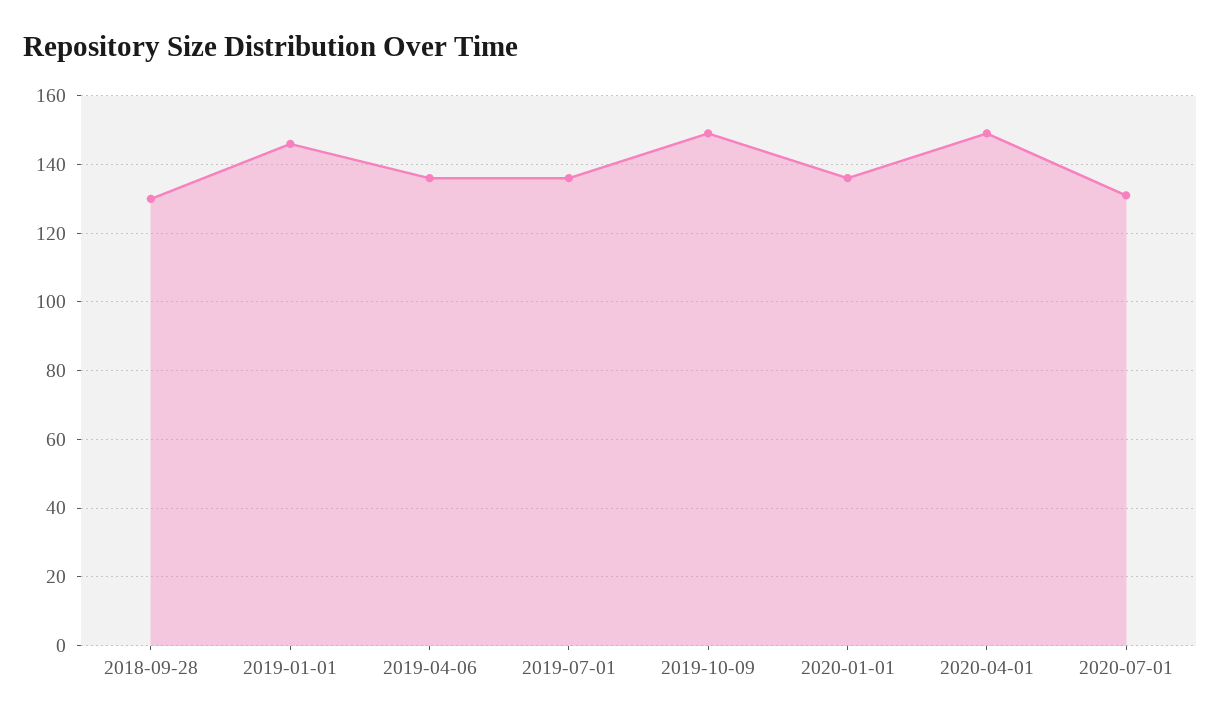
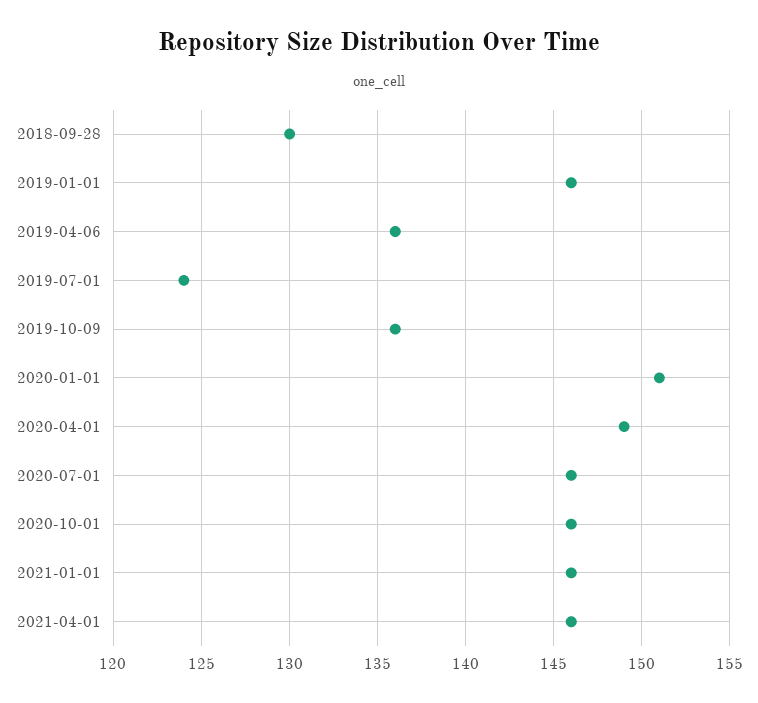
2019-07-01: 135 -> 124
2019-10-09: 150 -> 136
2020-01-01: 135 -> 151
2020-07-01: 130 -> 146
2020-10-01: none -> 146
2021-01-01: none -> 146
2021-04-01: none -> 146

